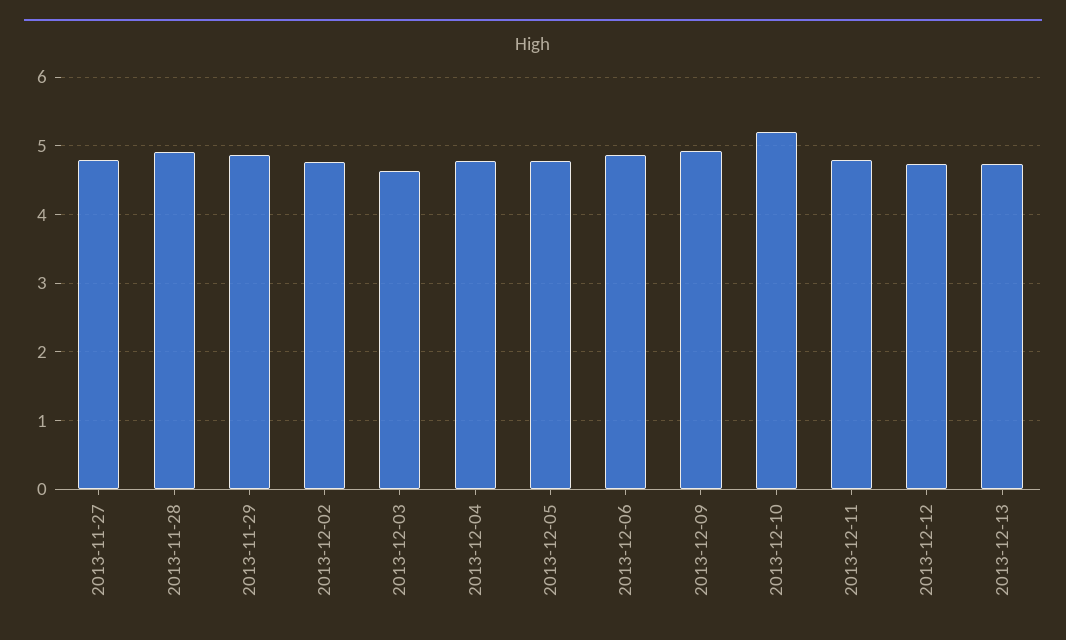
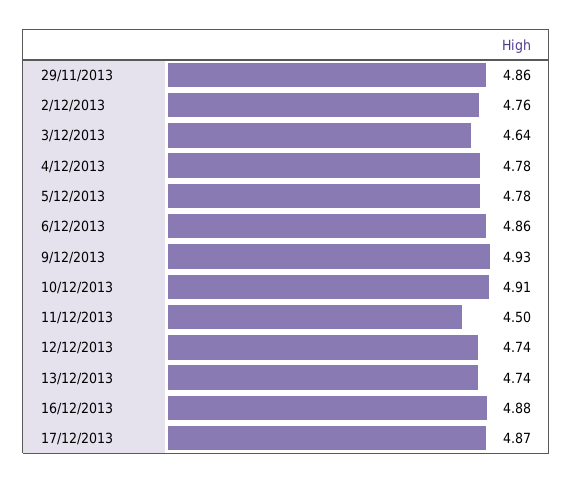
2013-11-27: 4.8 -> none
2013-11-28: 4.9 -> none
2013-12-10: 5.2 -> 4.91
2013-12-11: 4.8 -> 4.5
16/12/2013: none -> 4.88
17/12/2013: none -> 4.87

